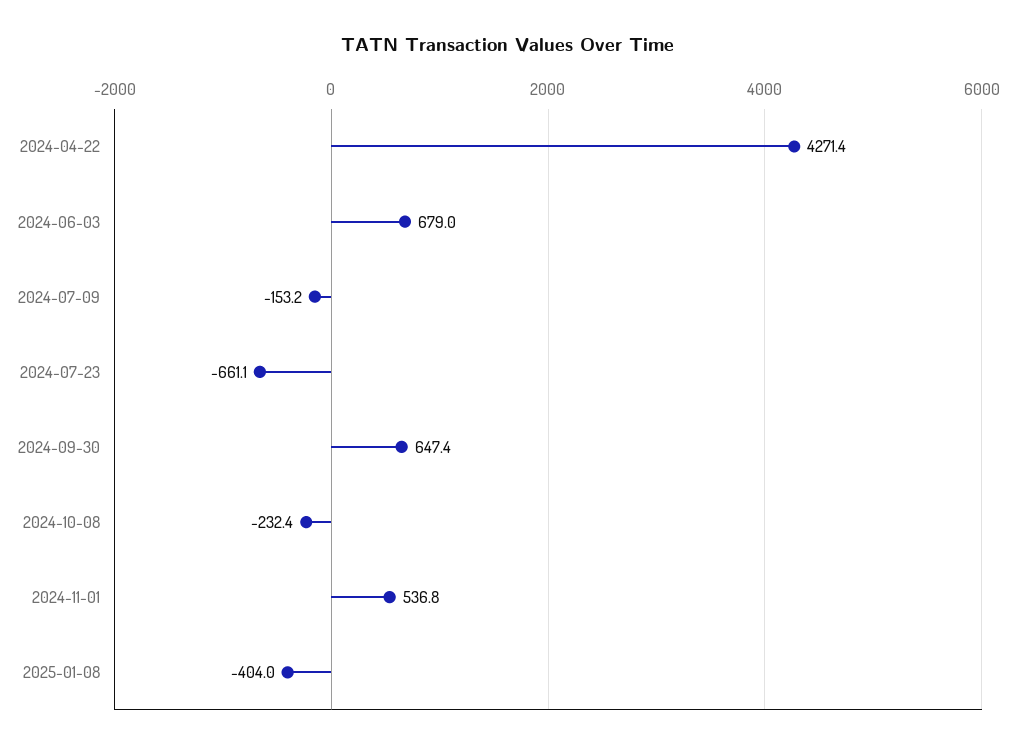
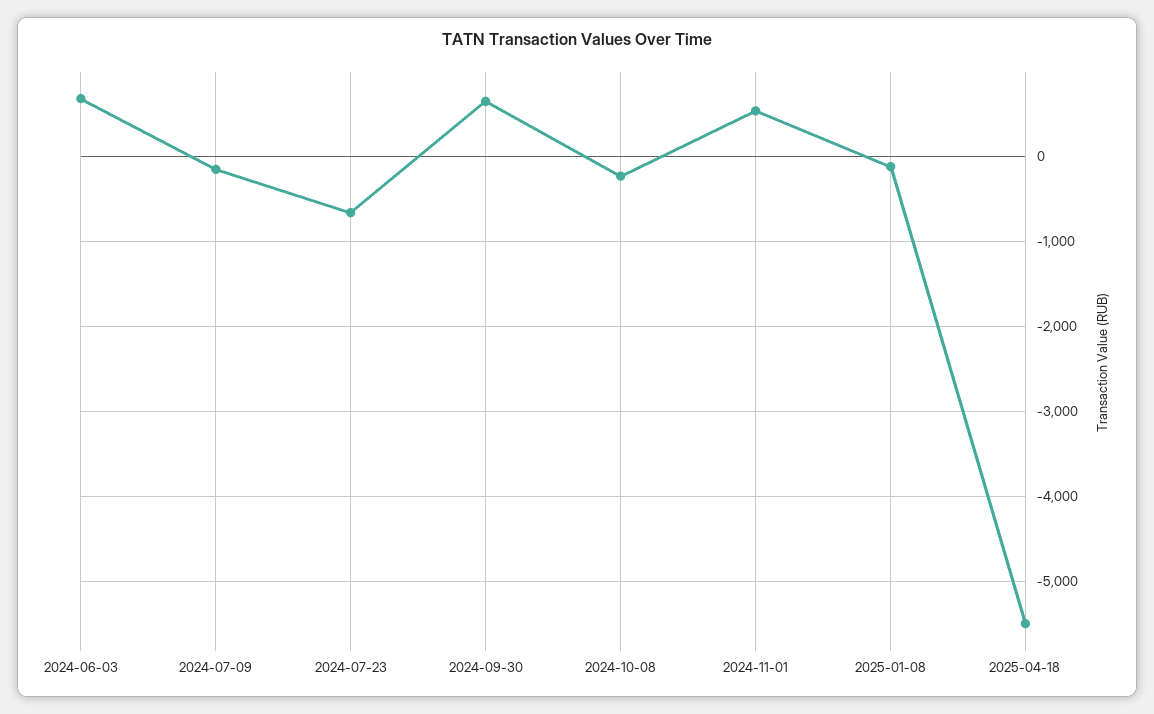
2024-04-22: 4271.4 -> none
2025-01-08: -404 -> -100
2025-04-18: none -> -5500

